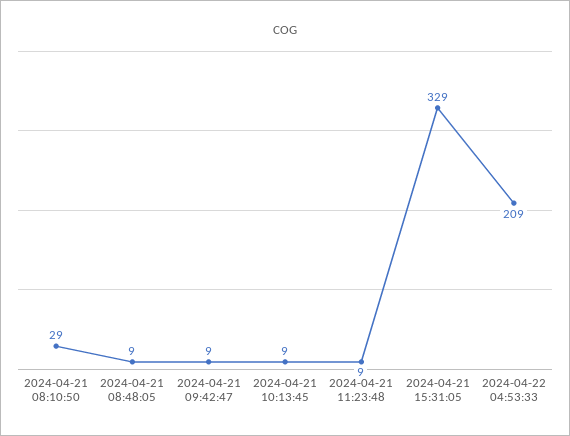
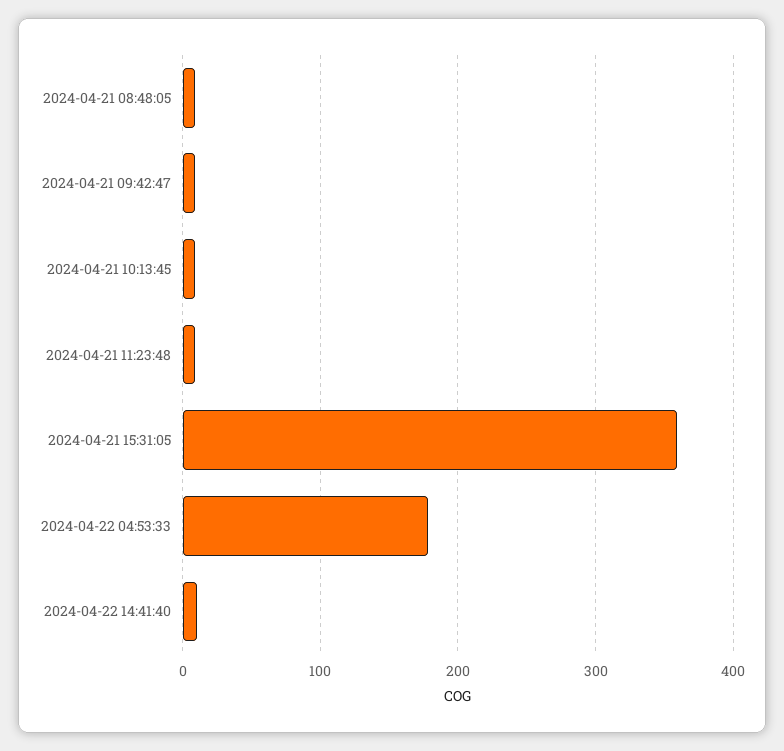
2024-04-21 08:10:50: 29 -> none
2024-04-21 15:31:05: 329 -> 360
2024-04-22 04:53:33: 209 -> 180
2024-04-22 14:41:40: none -> 10

